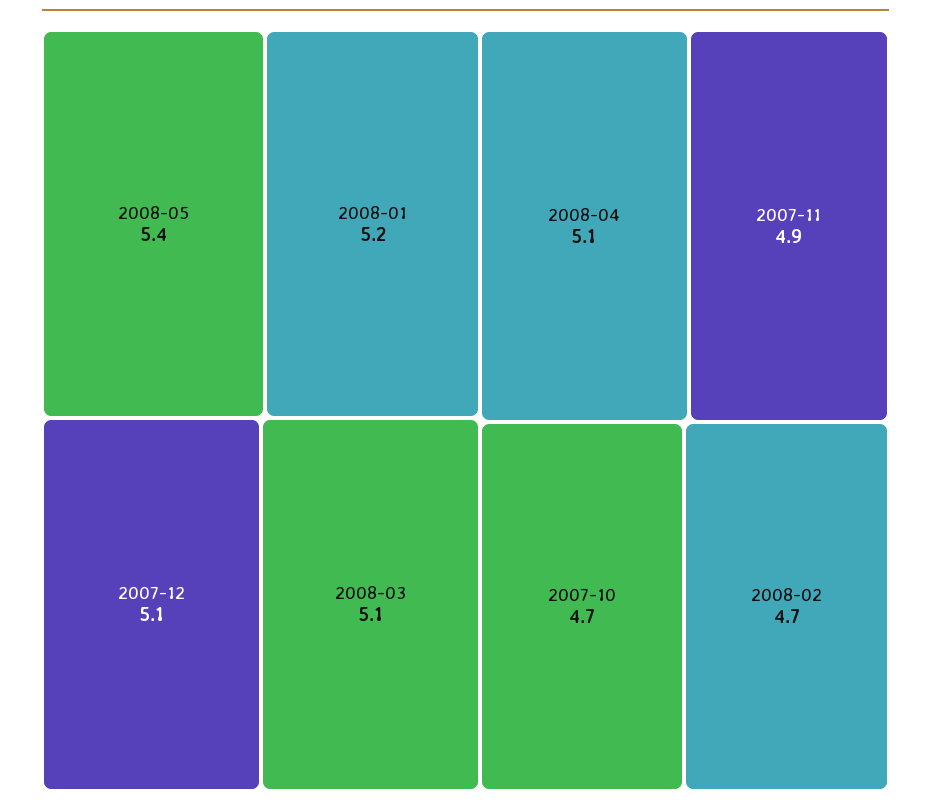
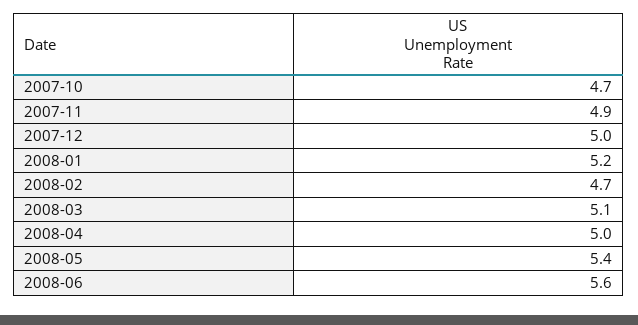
2007-12: 5.1 -> 5
2008-04: 5.1 -> 5
2008-06: none -> 5.6

